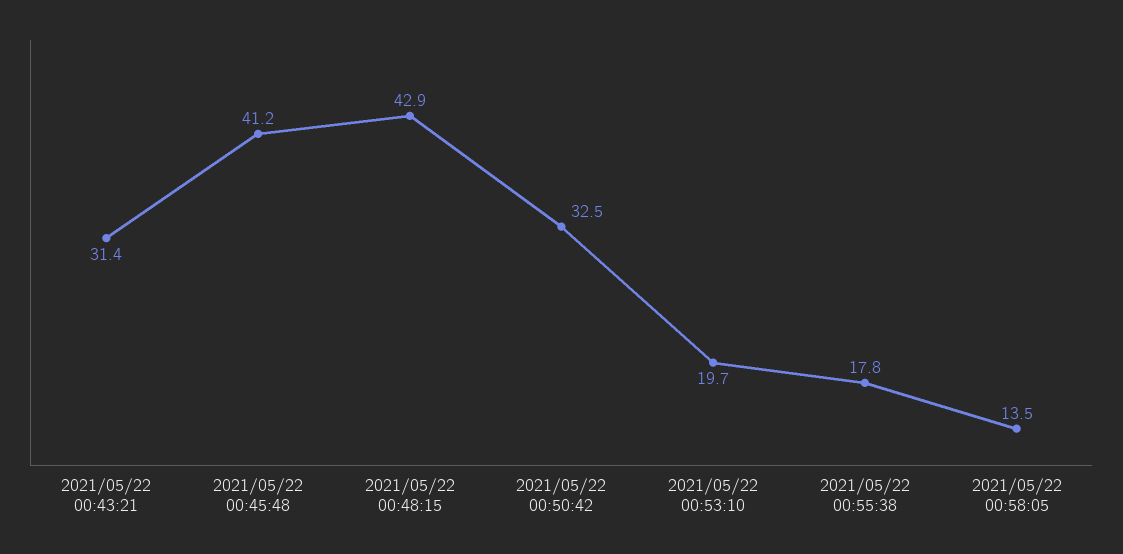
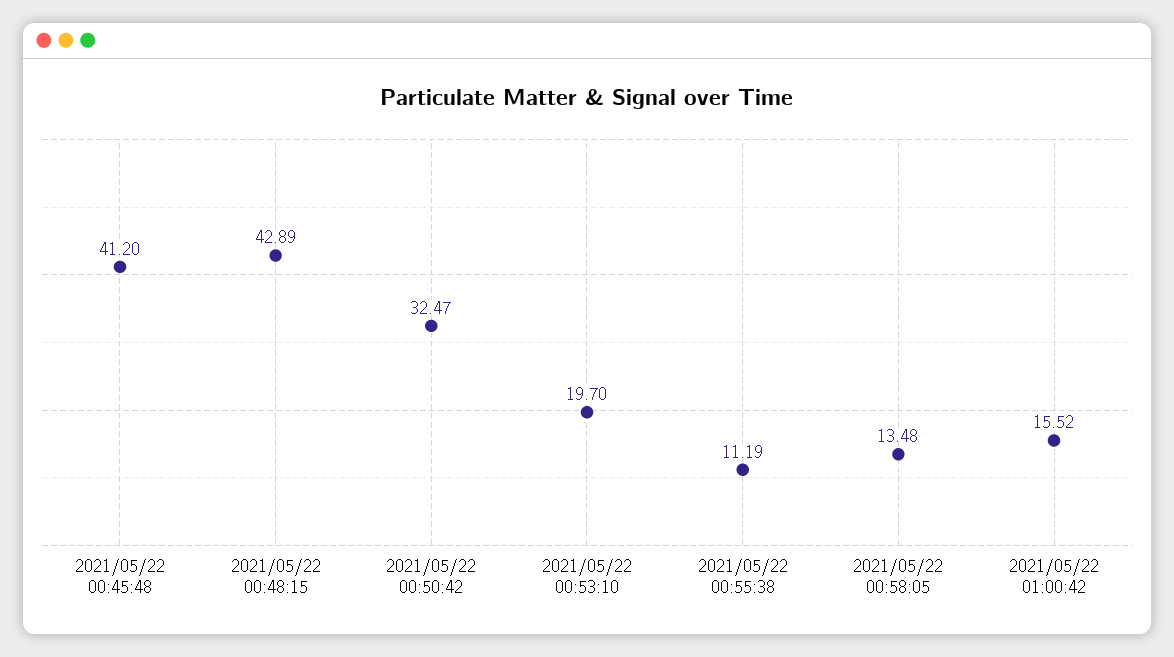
2021/05/22 00:43:21: 31.4 -> none
2021/05/22 00:55:38: 17.8 -> 11.19
2021/05/22 01:00:42: none -> 15.52

